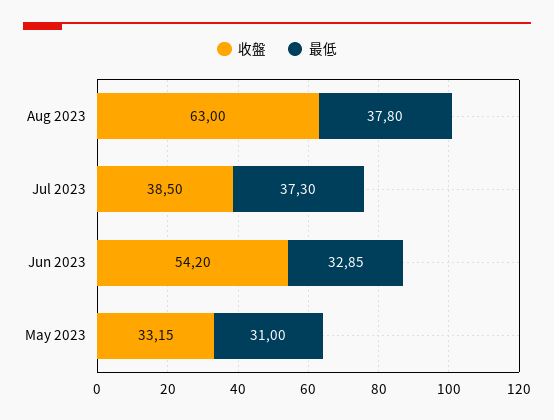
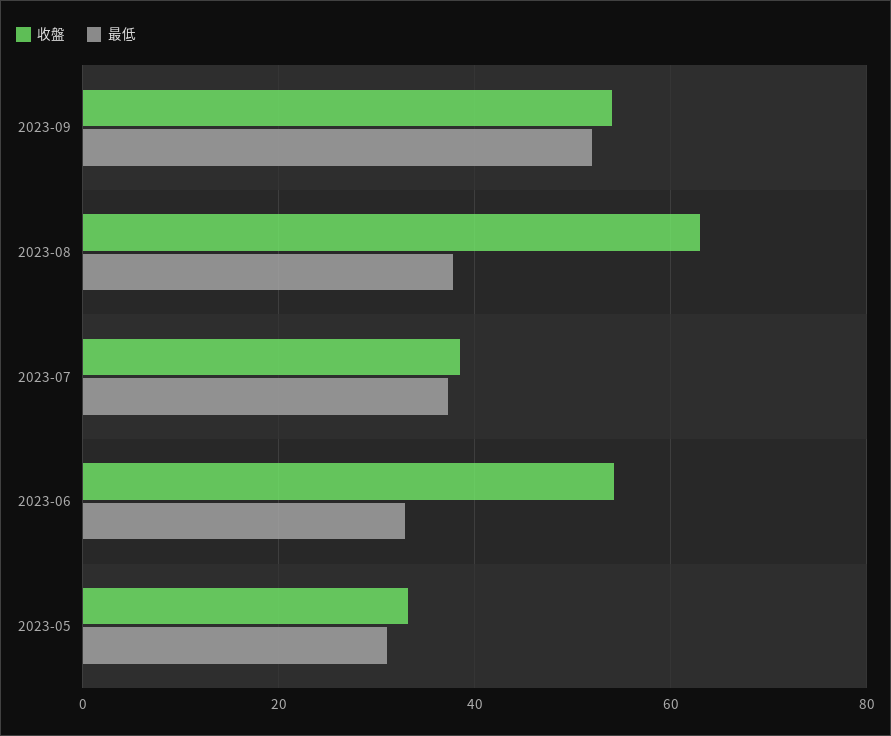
收盤, 2023-09: none -> 54
最低, 2023-09: none -> 52

